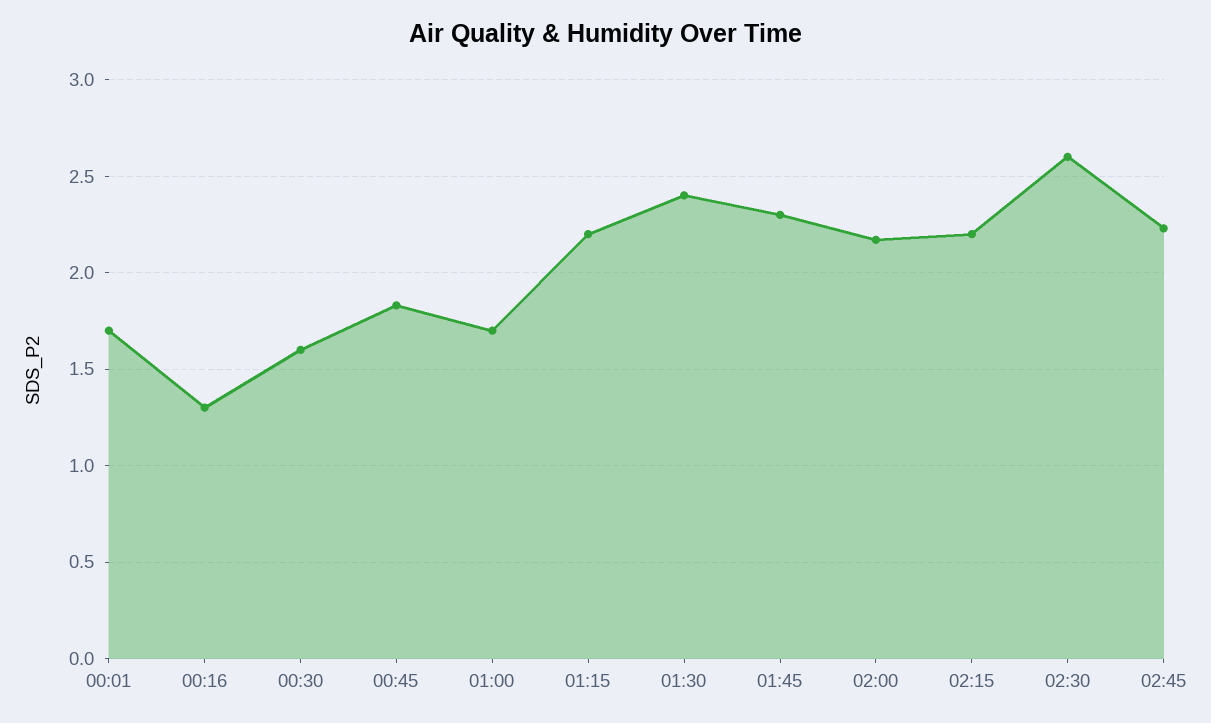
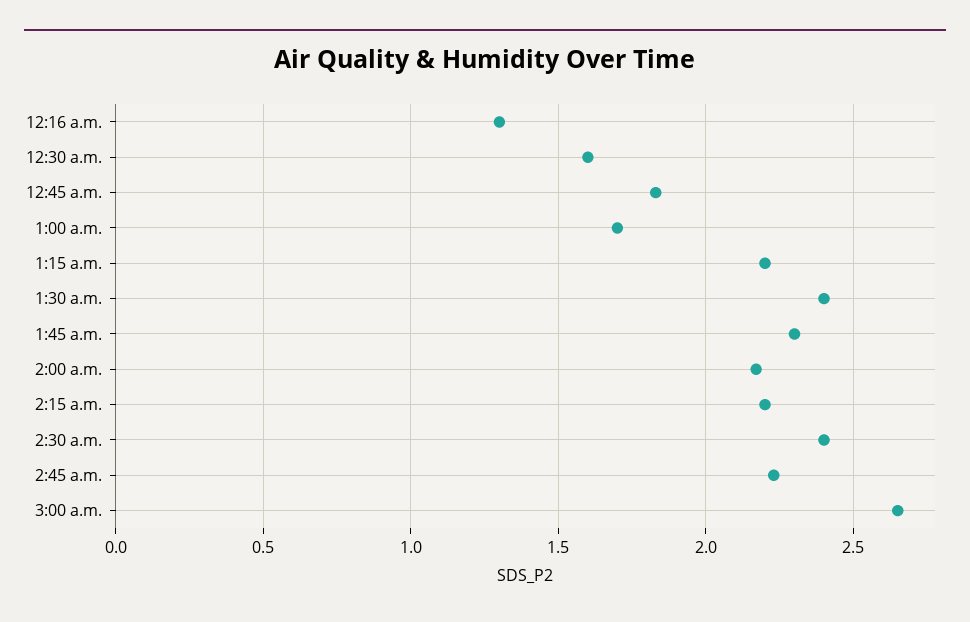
00:01: 1.7 -> none
02:30: 2.6 -> 2.4
3:00 a.m.: none -> 2.65

